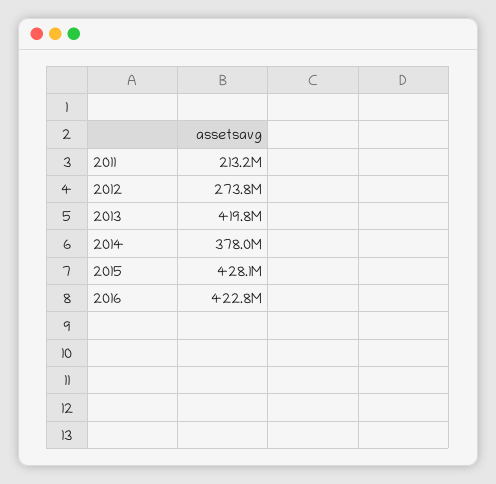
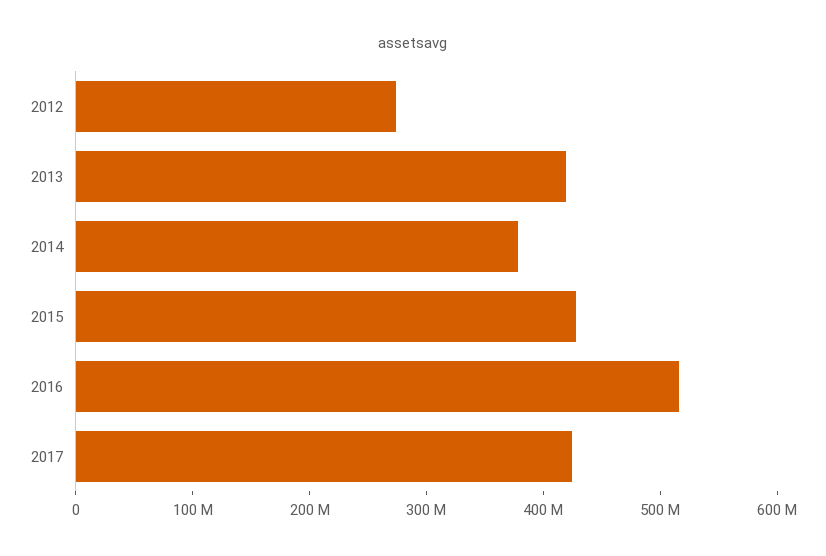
2011: 213200000 -> none
2016: 422800000 -> 520000000
2017: none -> 420000000

